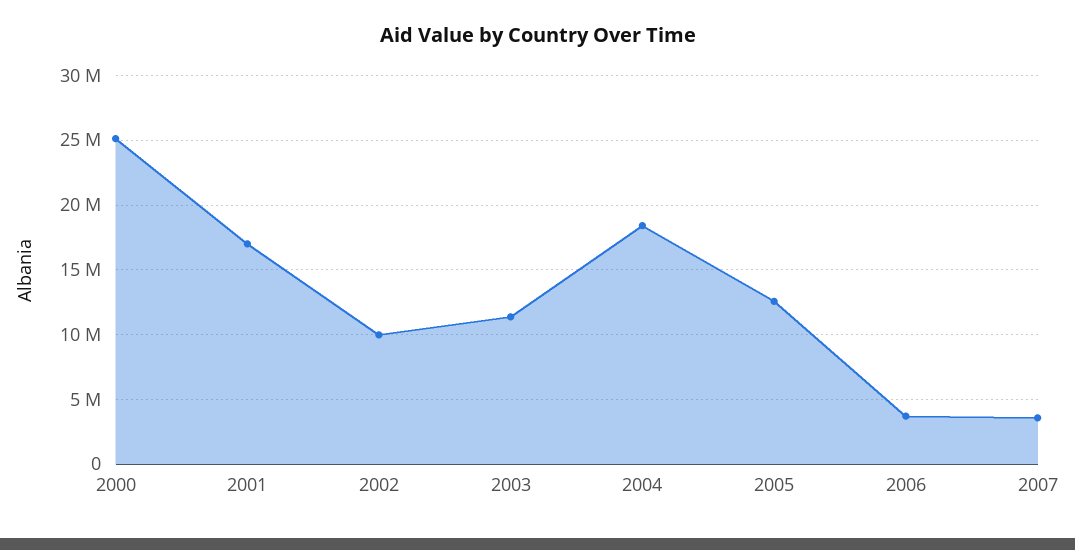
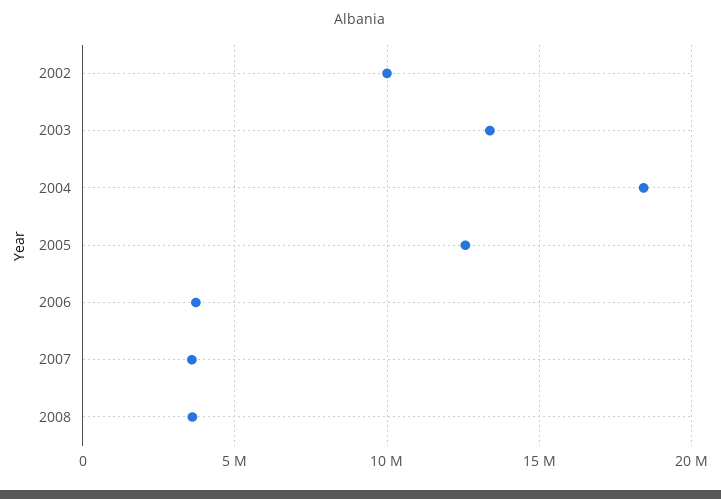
2000: 25000000 -> none
2001: 17000000 -> none
2003: 11500000 -> 13500000
2008: none -> 3500000

